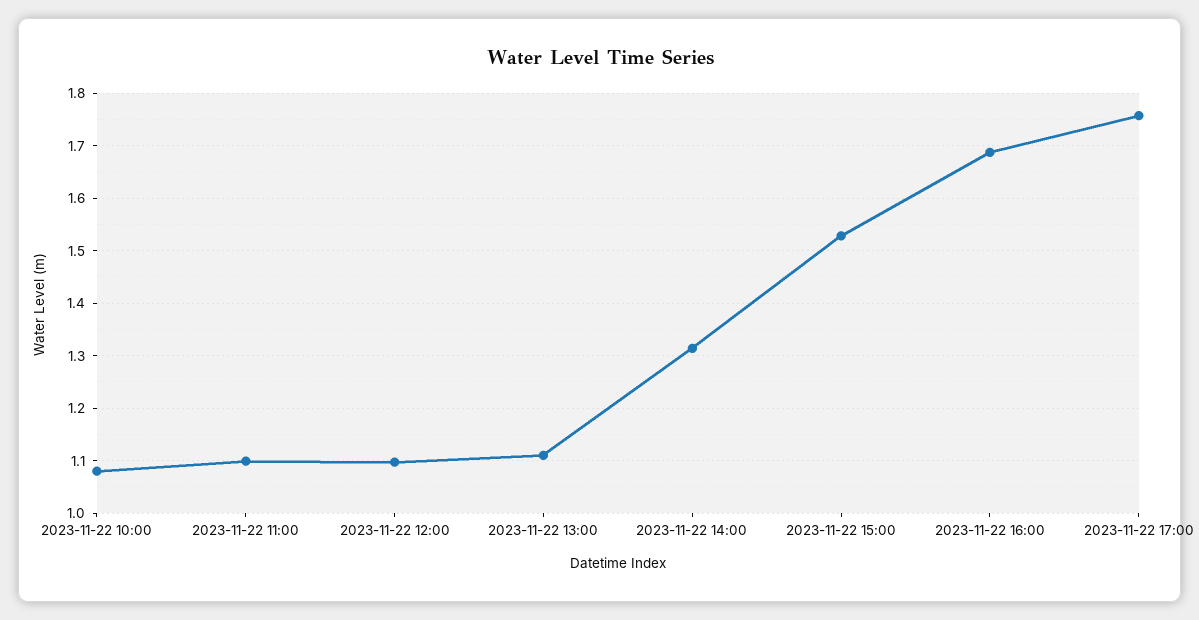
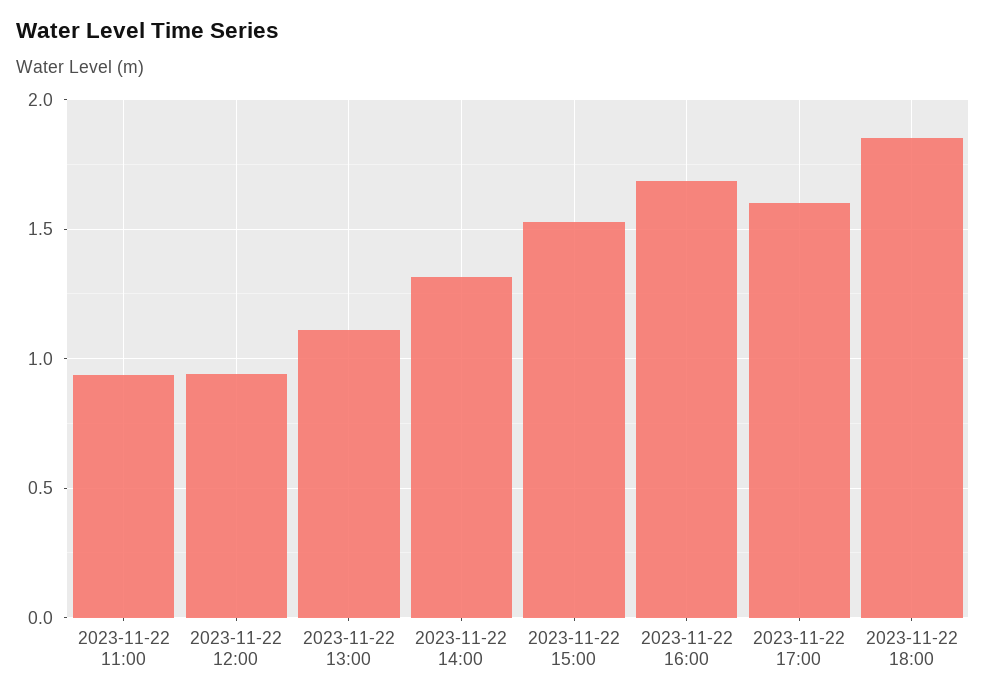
2023-11-22 10:00: 1.08 -> none
2023-11-22 11:00: 1.1 -> 0.95
2023-11-22 12:00: 1.1 -> 0.95
2023-11-22 17:00: 1.76 -> 1.6
2023-11-22 18:00: none -> 1.85

